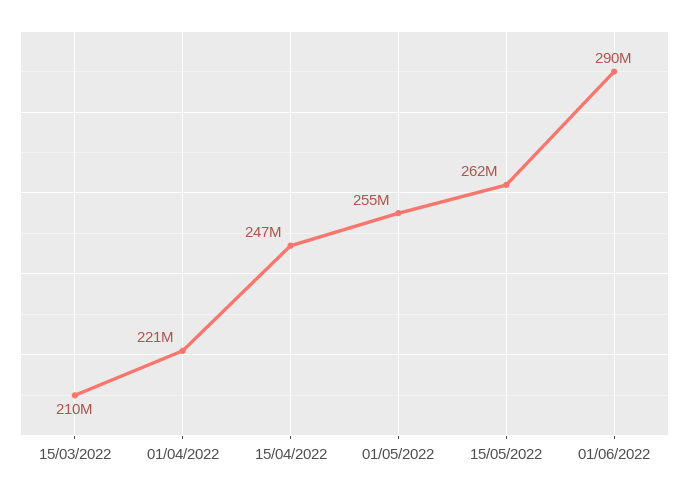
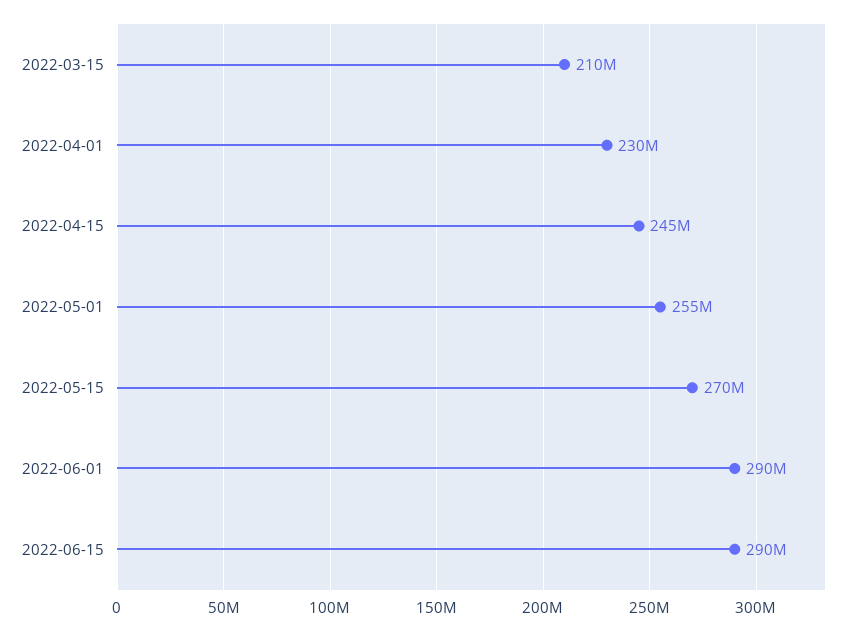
01/04/2022: 221000000 -> 230000000
15/04/2022: 247000000 -> 245000000
15/05/2022: 262000000 -> 270000000
2022-06-15: none -> 290000000

